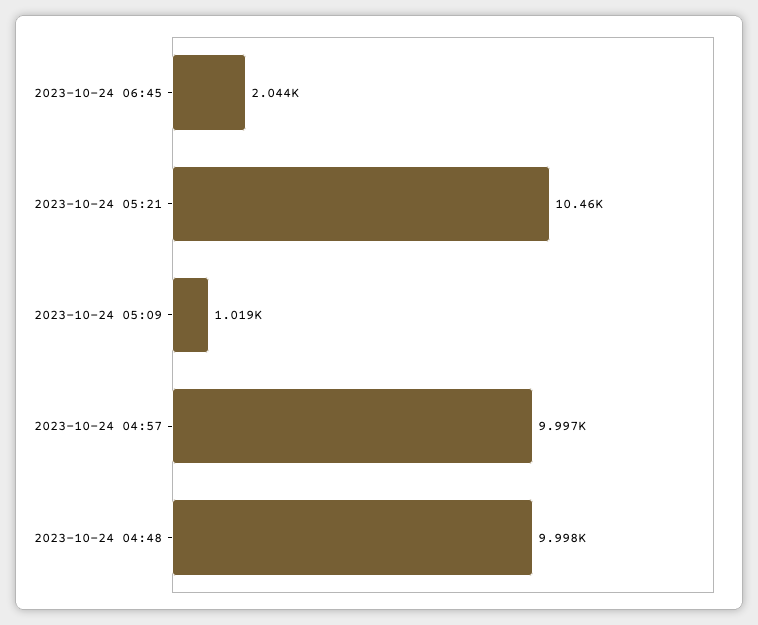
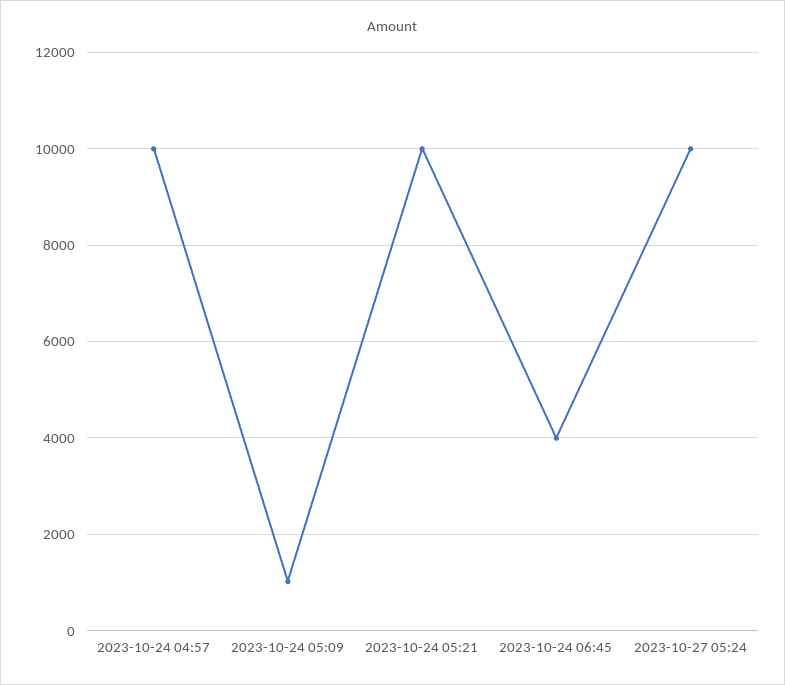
2023-10-24 06:45: 2044 -> 4000
2023-10-24 05:21: 10460 -> 10000
2023-10-24 04:48: 9998 -> none
2023-10-27 05:24: none -> 10000

